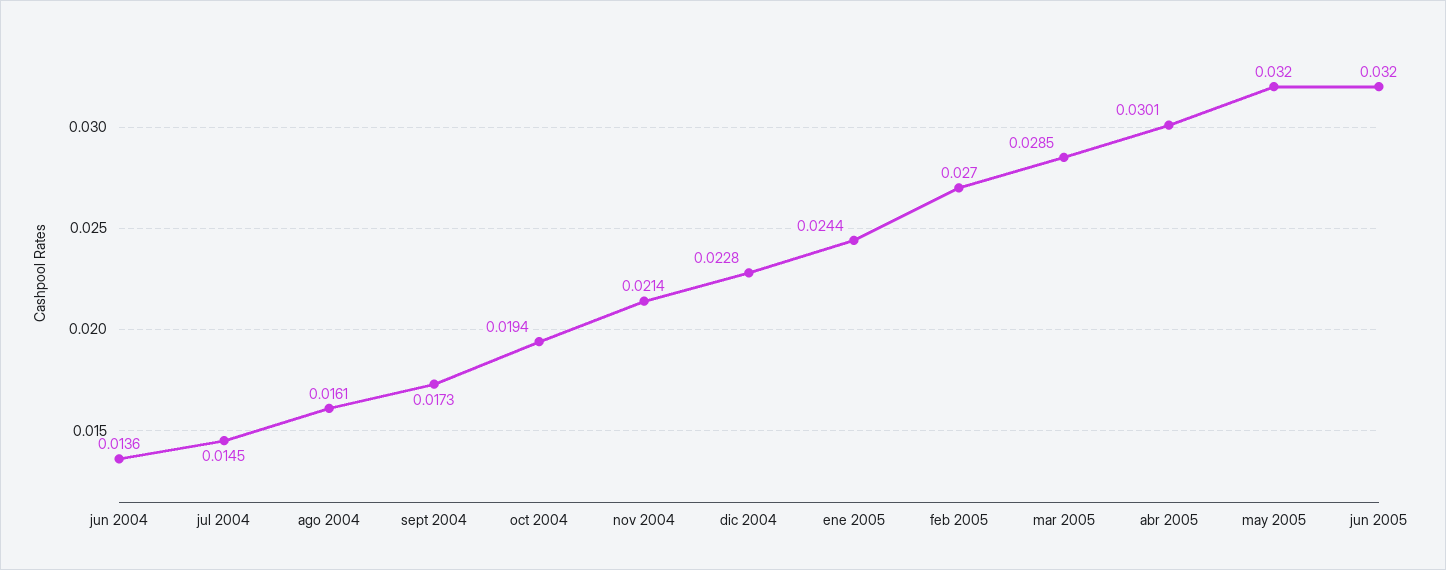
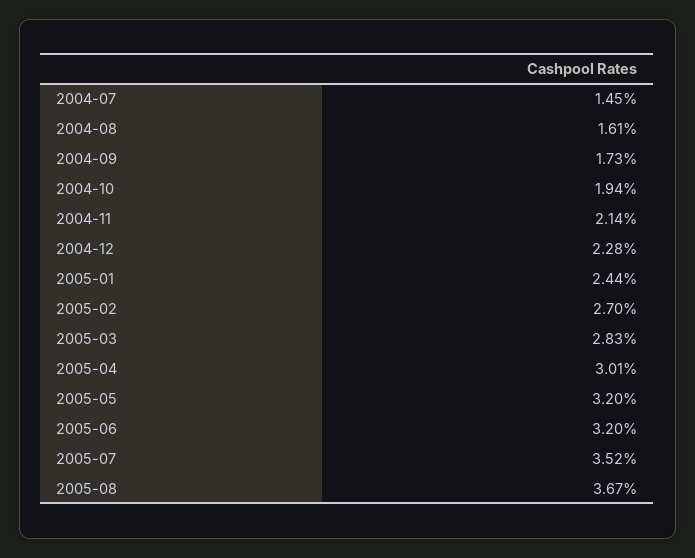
jun 2004: 0.0136 -> none
mar 2005: 0.0285 -> 0.0283
2005-07: none -> 0.0352
2005-08: none -> 0.0367

